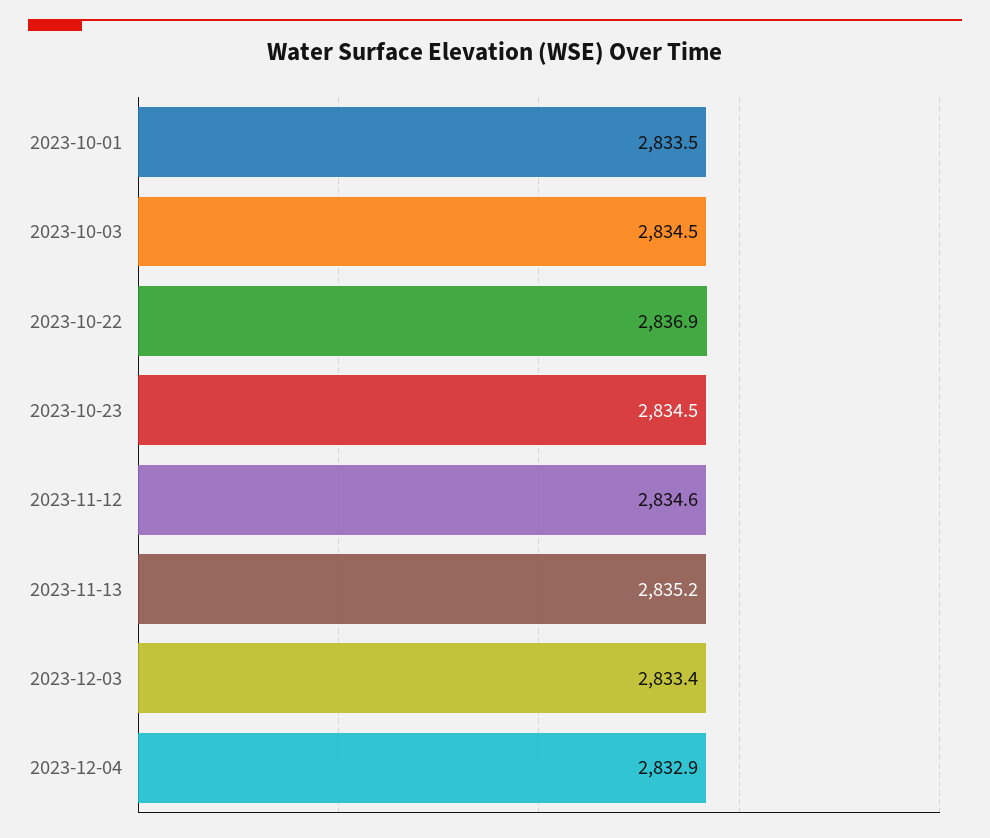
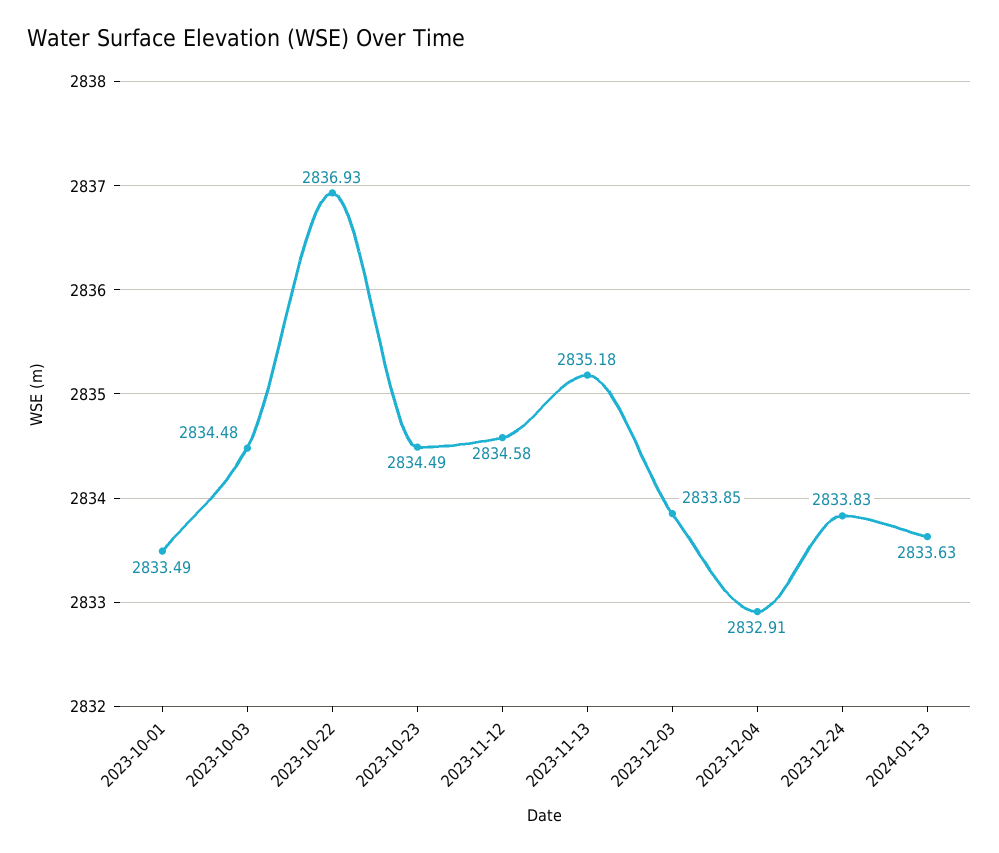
2023-12-03: 2833.4 -> 2833.85
2023-12-24: none -> 2833.83
2024-01-13: none -> 2833.63

